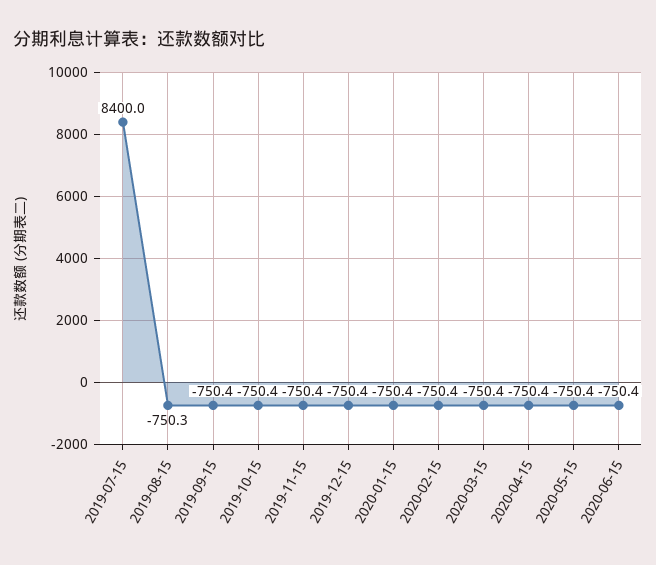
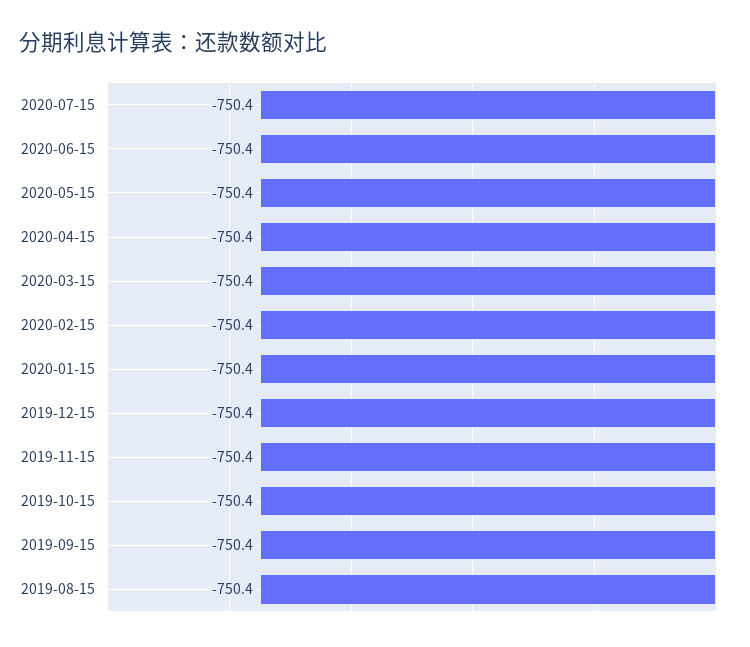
2019-07-15: 8400 -> none
2019-08-15: -750.3 -> -750.4
2020-07-15: none -> -750.4

